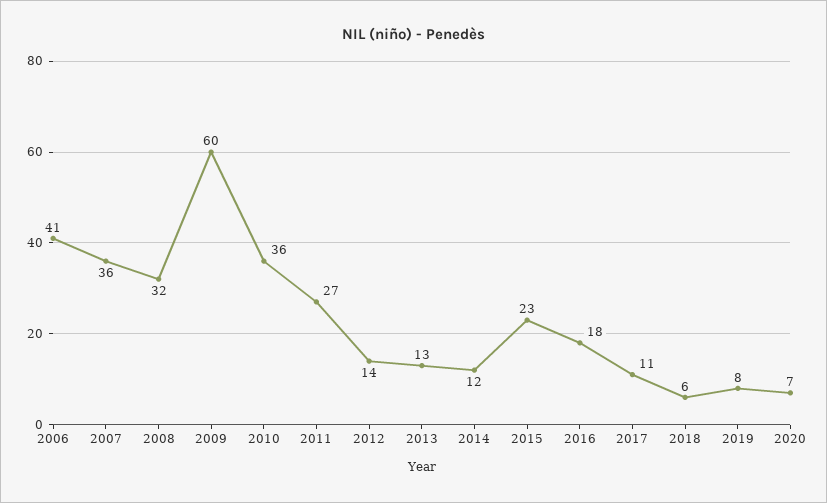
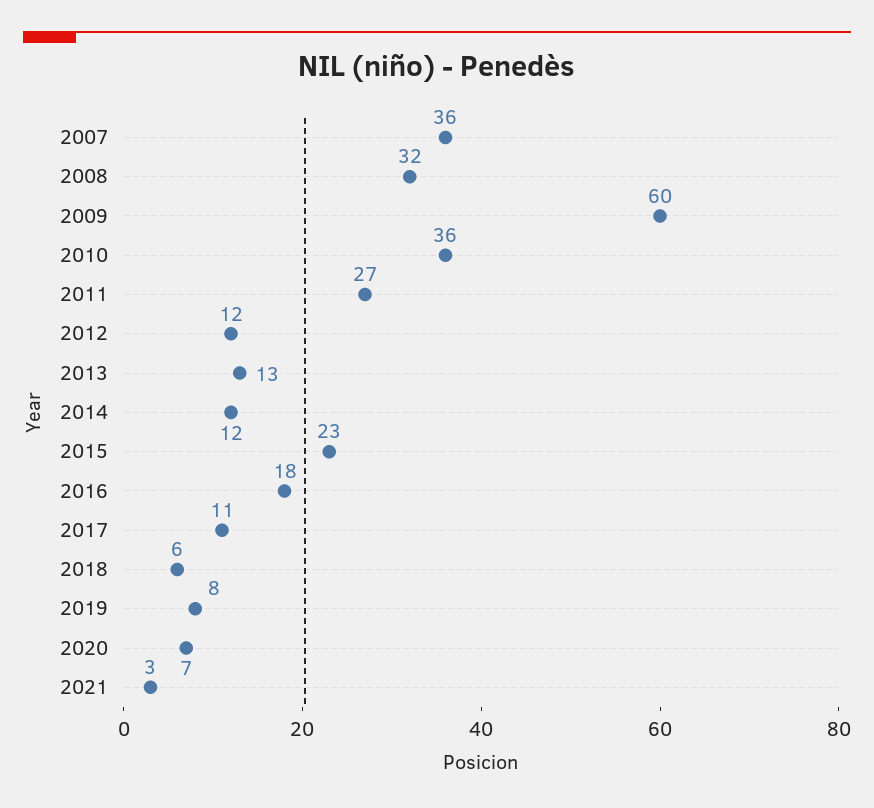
2006: 41 -> none
2012: 14 -> 12
2021: none -> 3

